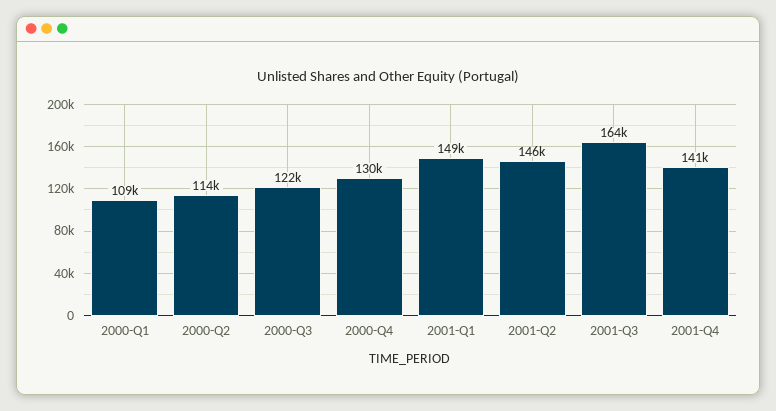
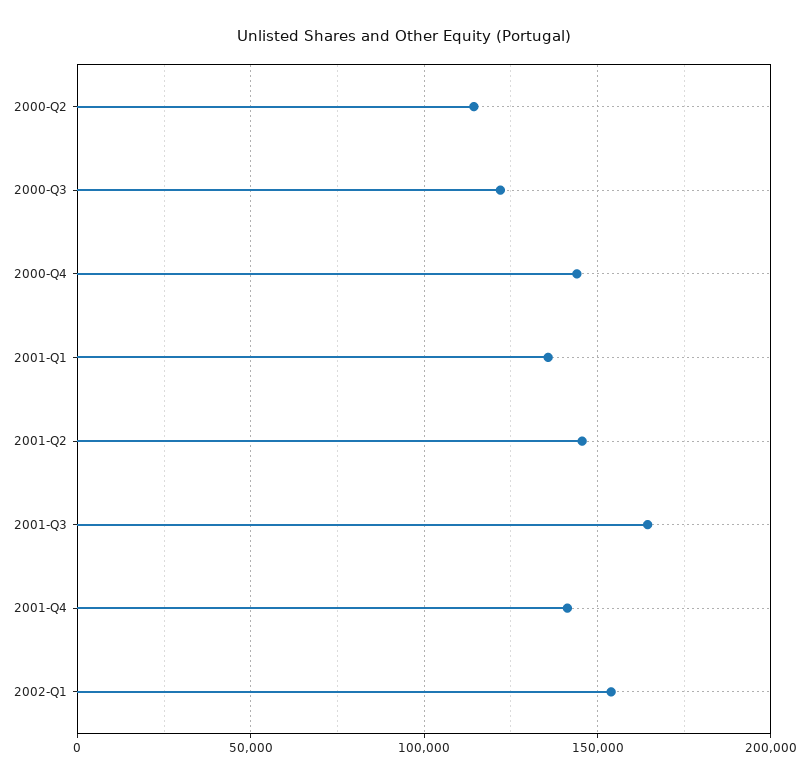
2000-Q1: 109000 -> none
2000-Q4: 130000 -> 145000
2001-Q1: 149000 -> 135000
2002-Q1: none -> 155000

